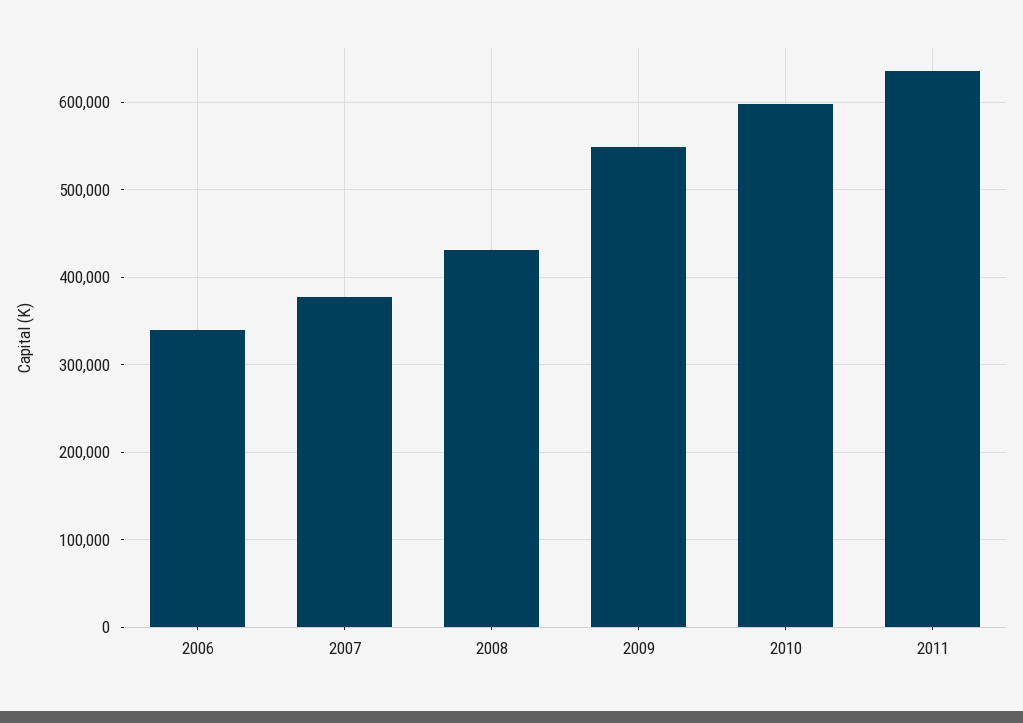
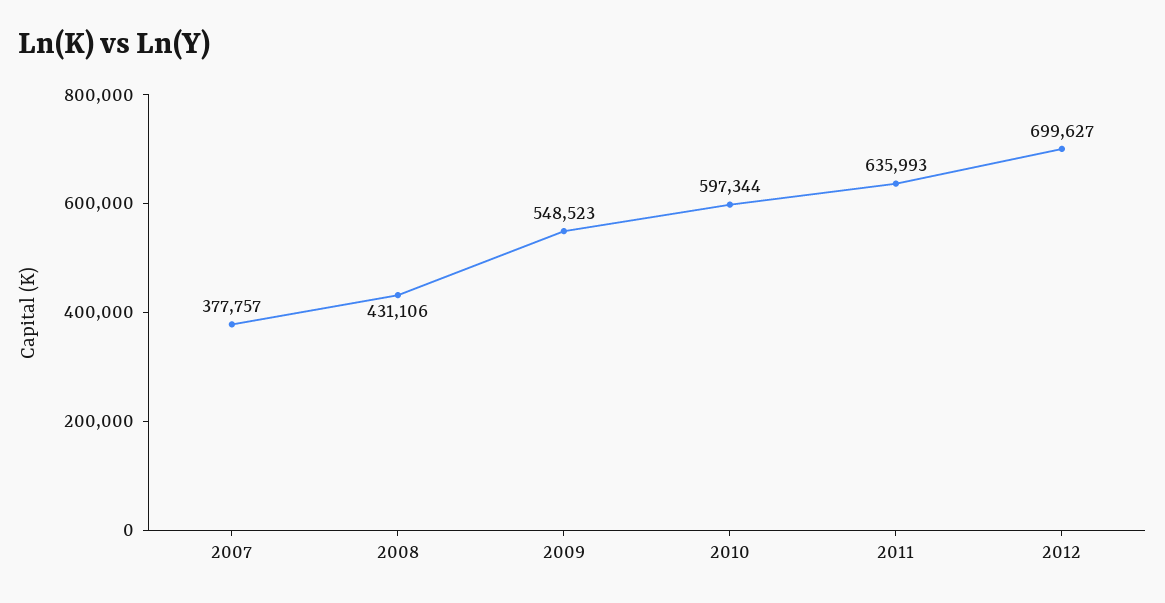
2006: 340000 -> none
2012: none -> 699627

